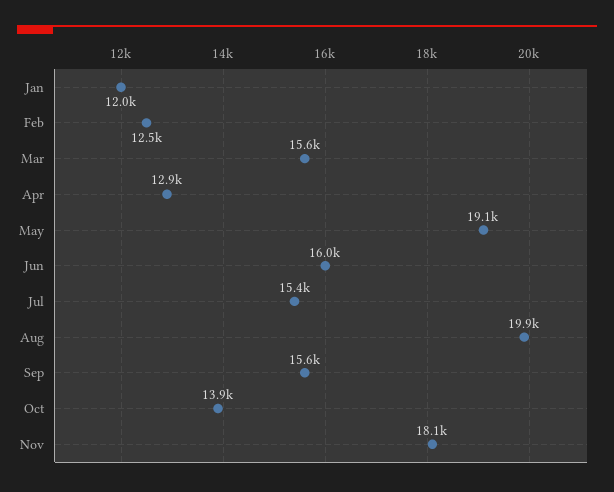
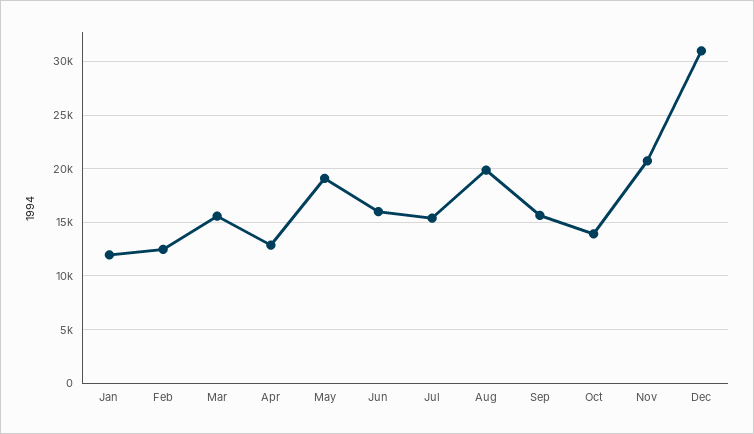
Nov: 18100 -> 21000
Dec: none -> 31000

